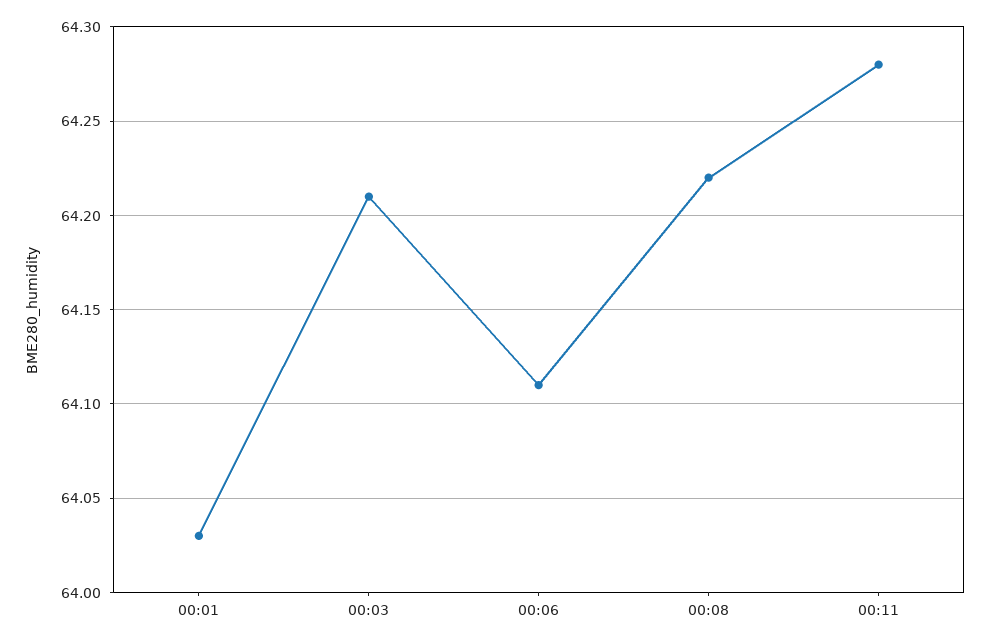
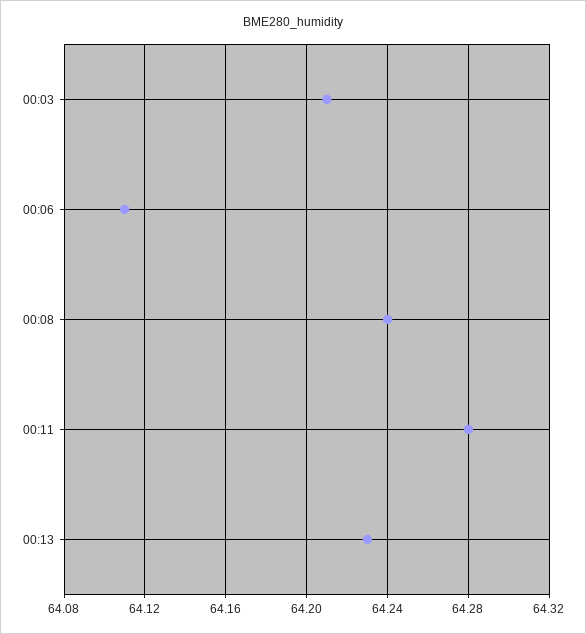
00:01: 64.03 -> none
00:08: 64.22 -> 64.24
00:13: none -> 64.23

